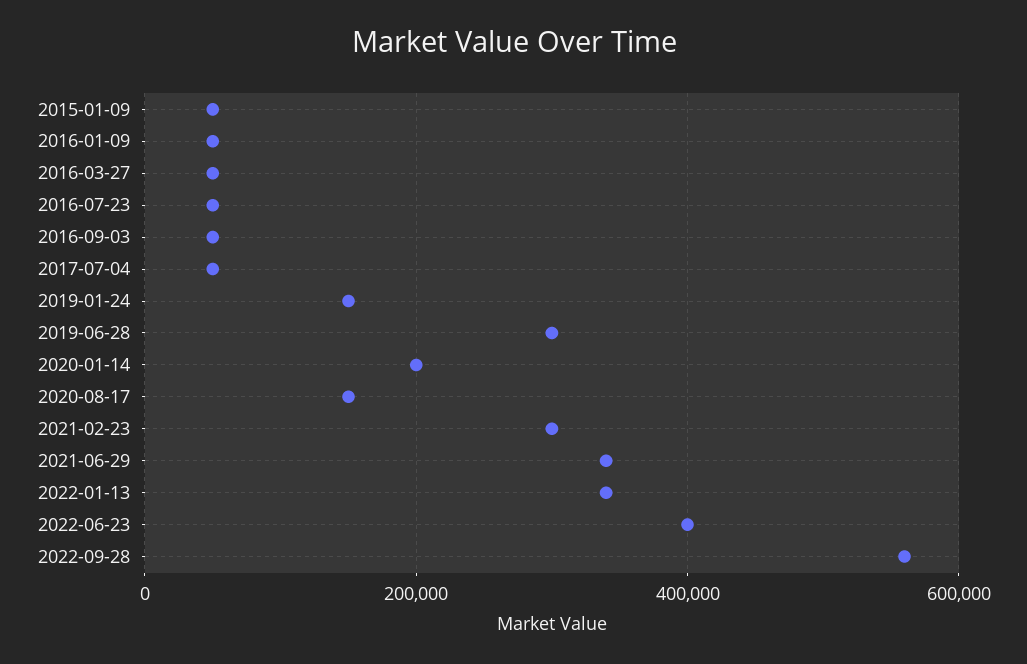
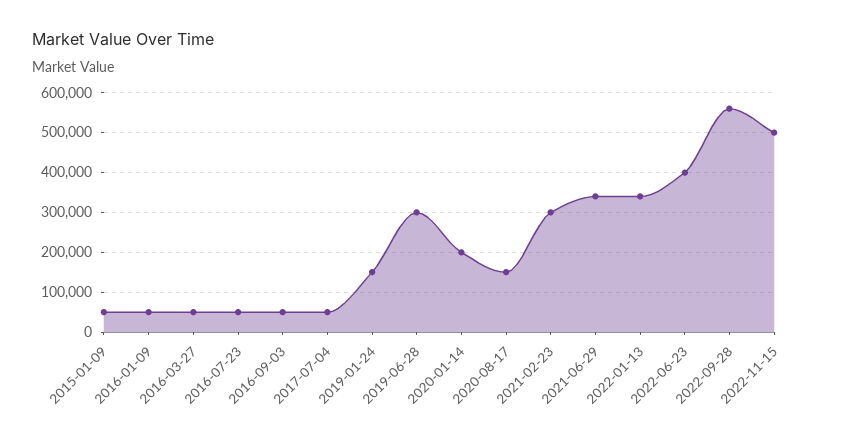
2022-11-15: none -> 500000

